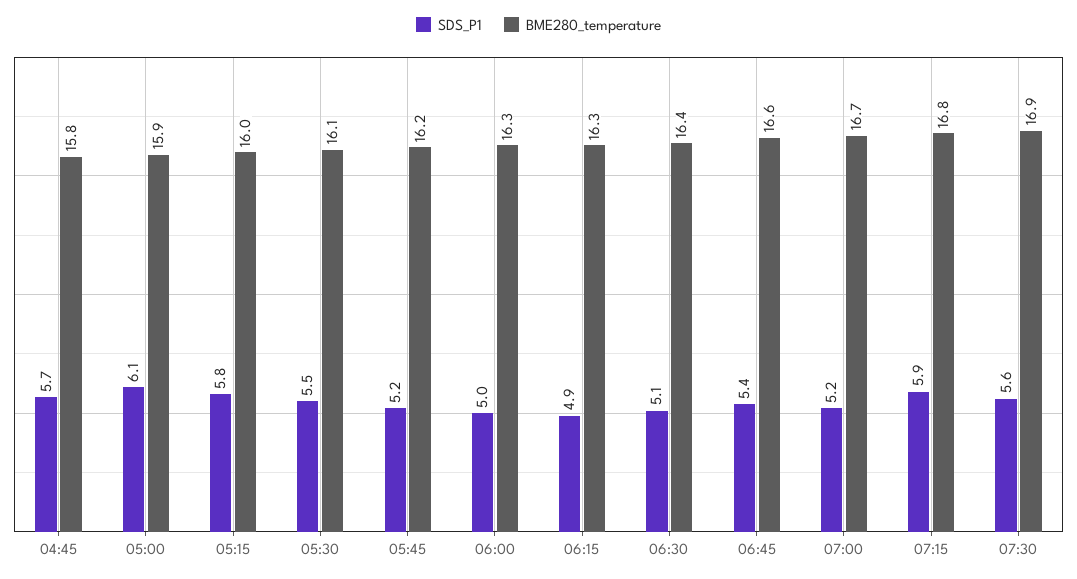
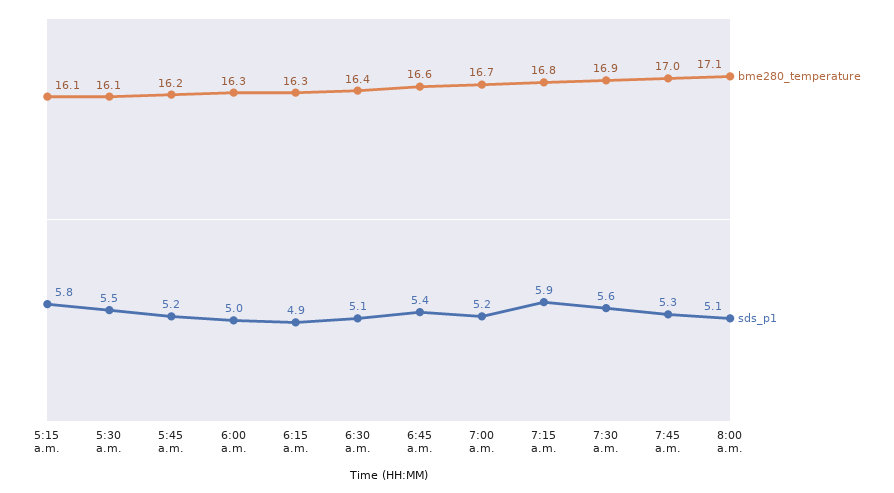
SDS_P1, 04:45: 5.7 -> none
BME280_temperature, 04:45: 15.8 -> none
SDS_P1, 05:00: 6.1 -> none
BME280_temperature, 05:00: 15.9 -> none
BME280_temperature, 05:15: 16 -> 16.1
BME280_temperature, 7:45 a.m.: none -> 17
SDS_P1, 7:45 a.m.: none -> 5.3
BME280_temperature, 8:00 a.m.: none -> 17.1
SDS_P1, 8:00 a.m.: none -> 5.1

